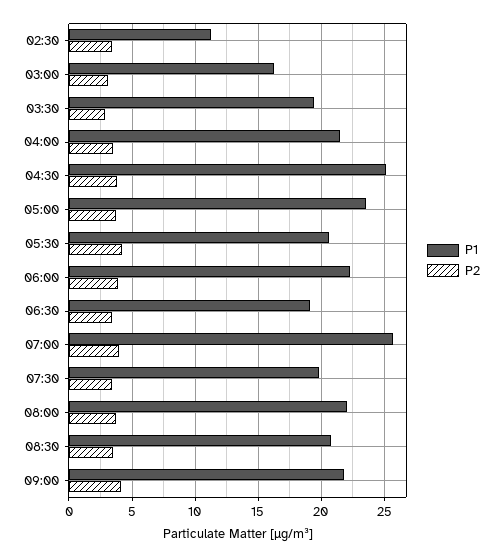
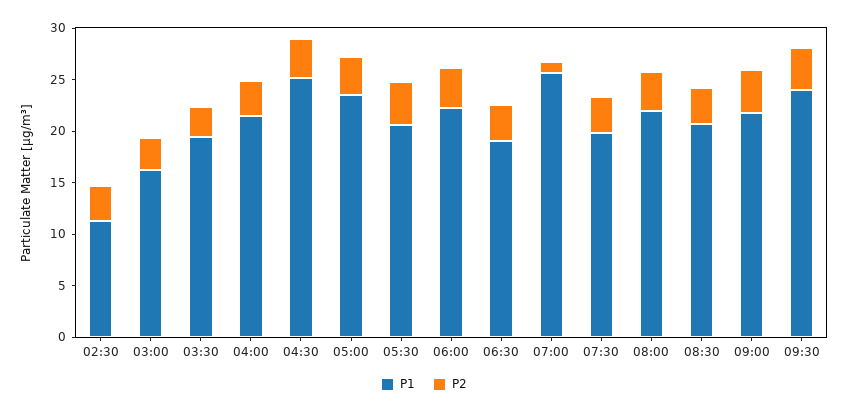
P2, 07:00: 4 -> 1
P1, 09:30: none -> 24
P2, 09:30: none -> 4

